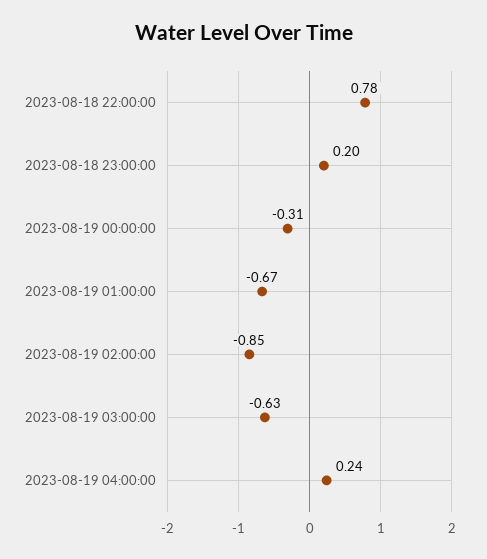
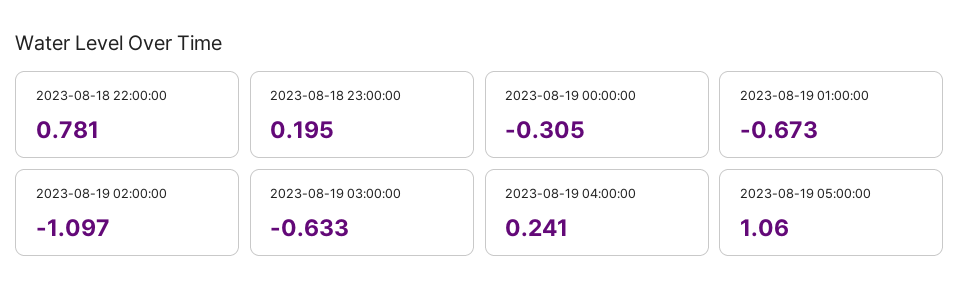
2023-08-19 02:00:00: -0.85 -> -1.097
2023-08-19 05:00:00: none -> 1.06

